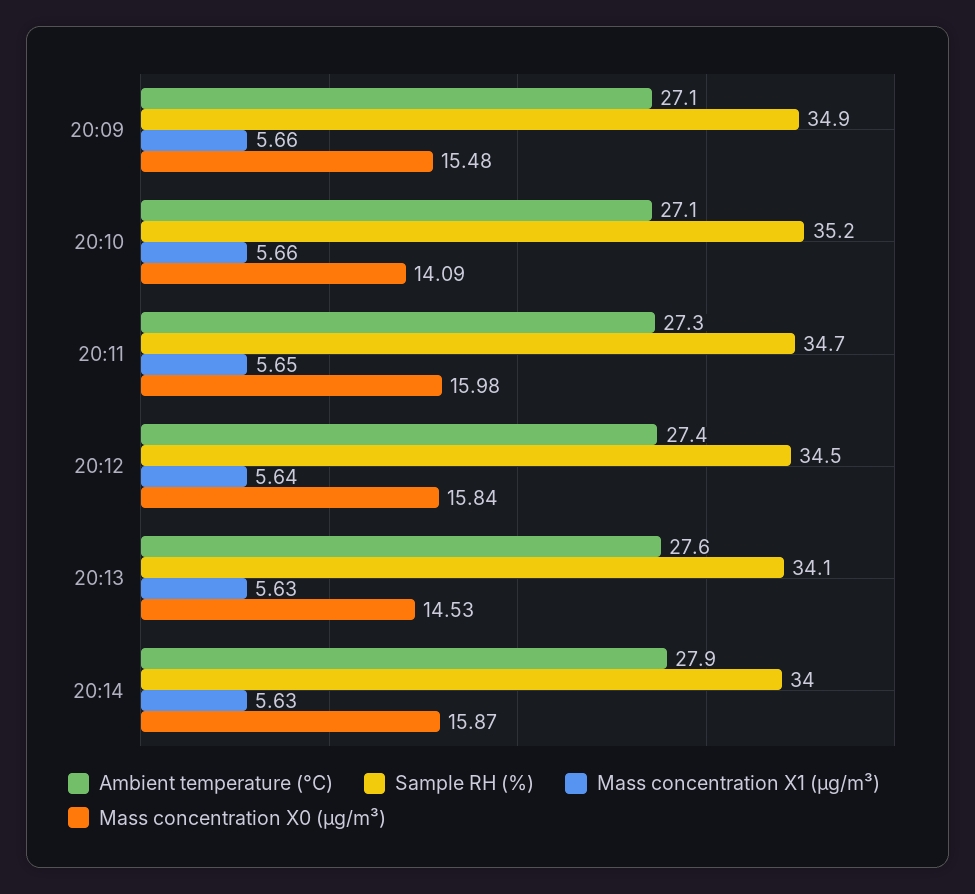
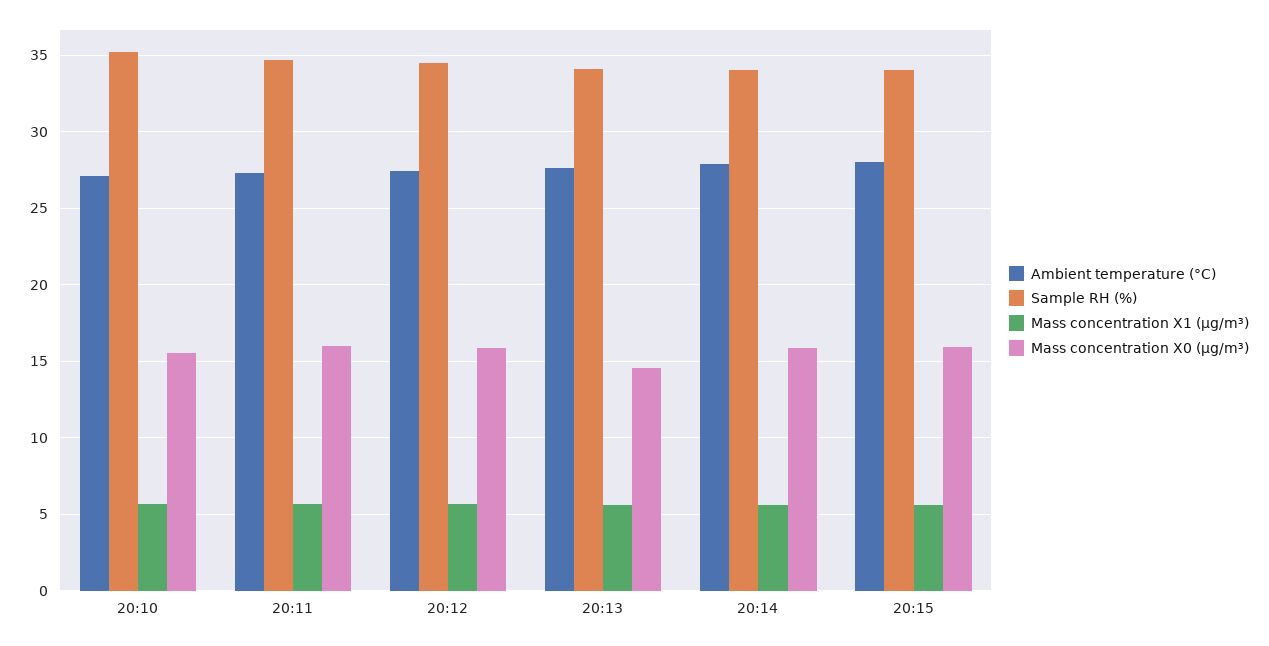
Ambient temperature (°C), 20:09: 27.1 -> none
Sample RH (%), 20:09: 34.9 -> none
Mass concentration X1 (μg/m³), 20:09: 5.66 -> none
Mass concentration X0 (μg/m³), 20:09: 15.48 -> none
Mass concentration X0 (μg/m³), 20:10: 14.09 -> 15.5
Ambient temperature (°C), 20:15: none -> 28
Sample RH (%), 20:15: none -> 34
Mass concentration X1 (μg/m³), 20:15: none -> 5.5
Mass concentration X0 (μg/m³), 20:15: none -> 16

